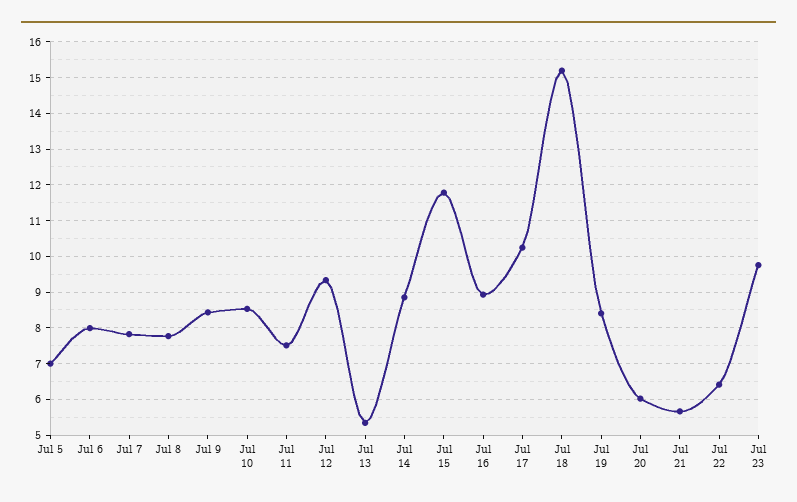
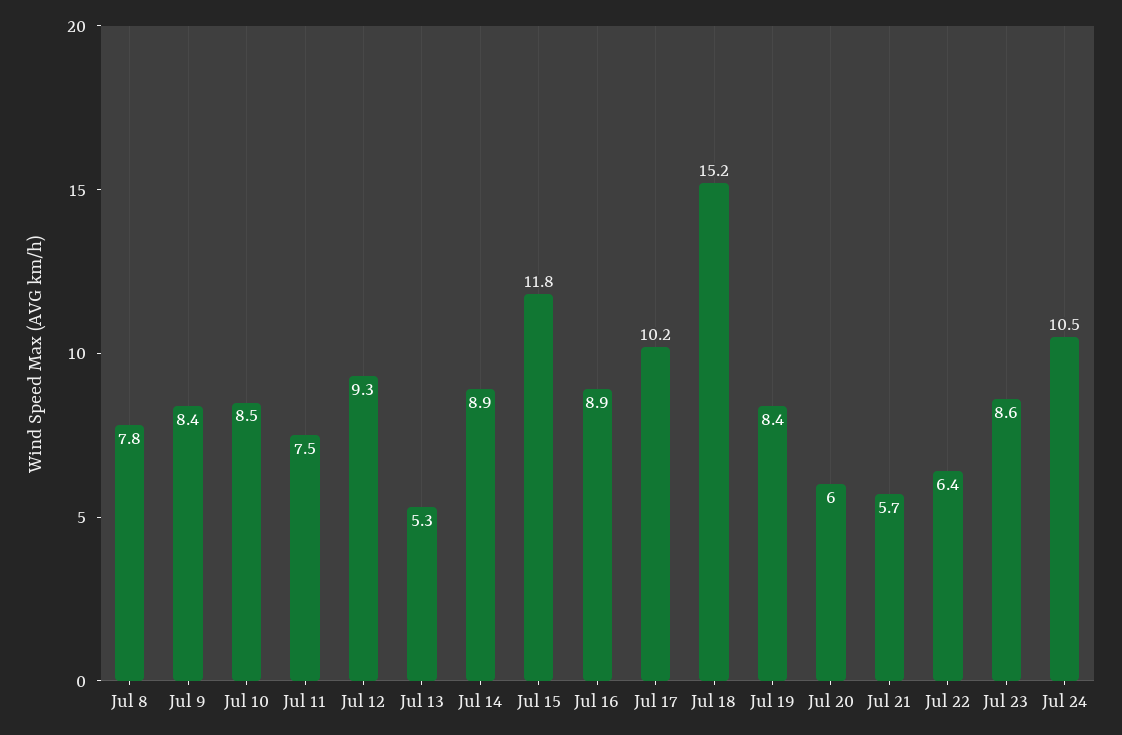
Jul 5: 7 -> none
Jul 6: 8 -> none
Jul 7: 7.8 -> none
Jul 23: 9.8 -> 8.6
Jul 24: none -> 10.5

